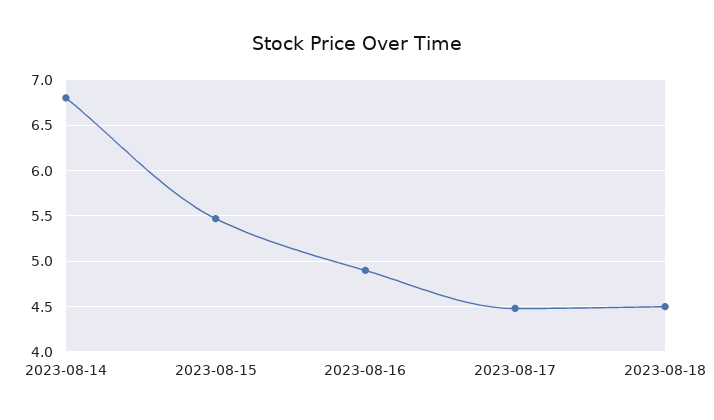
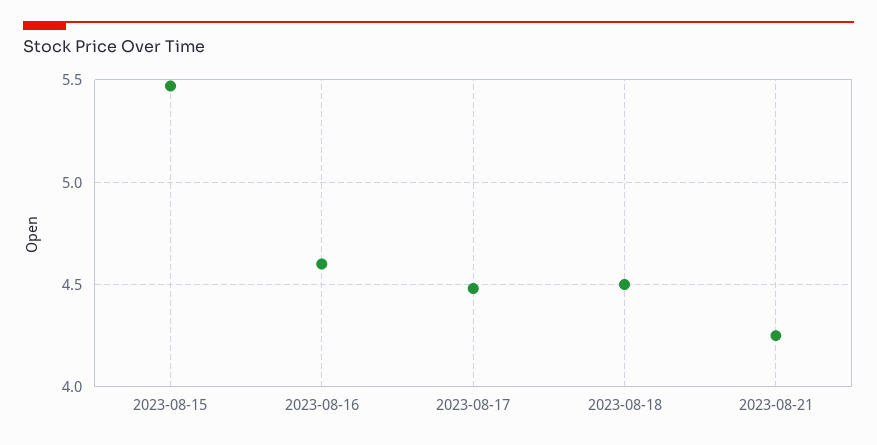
2023-08-14: 6.8 -> none
2023-08-16: 4.9 -> 4.6
2023-08-21: none -> 4.25

